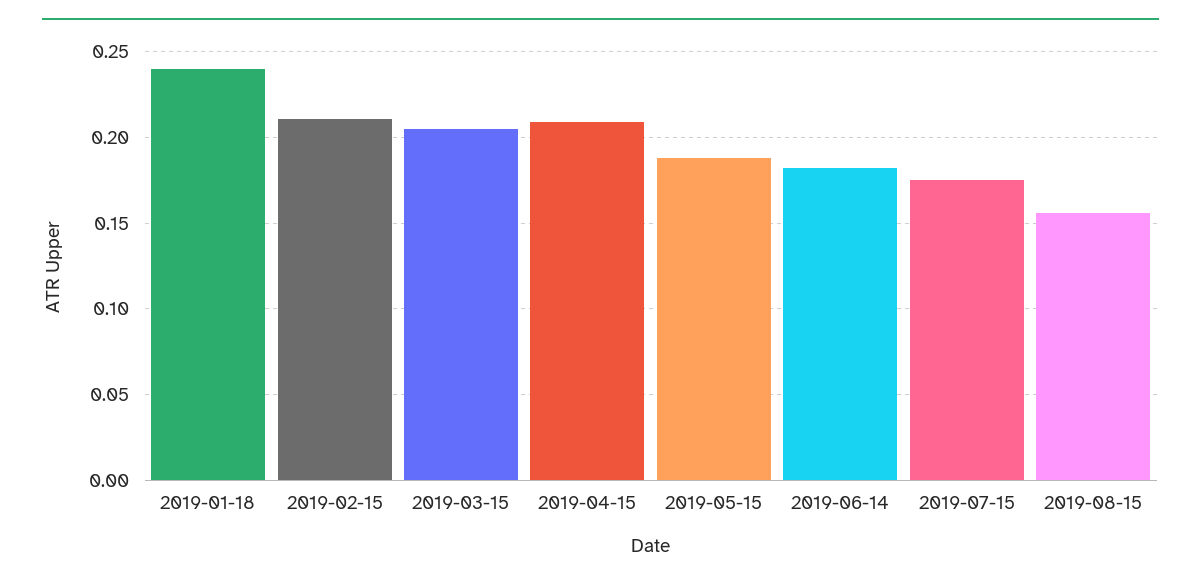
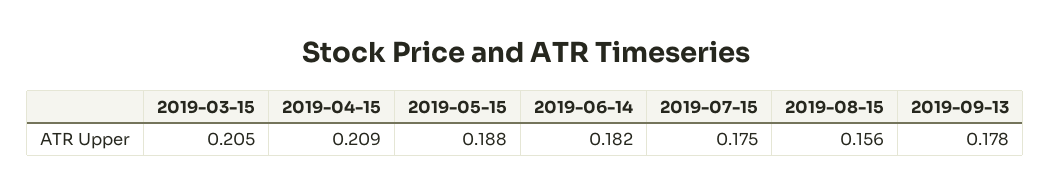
2019-01-18: 0.24 -> none
2019-02-15: 0.21 -> none
2019-09-13: none -> 0.178

